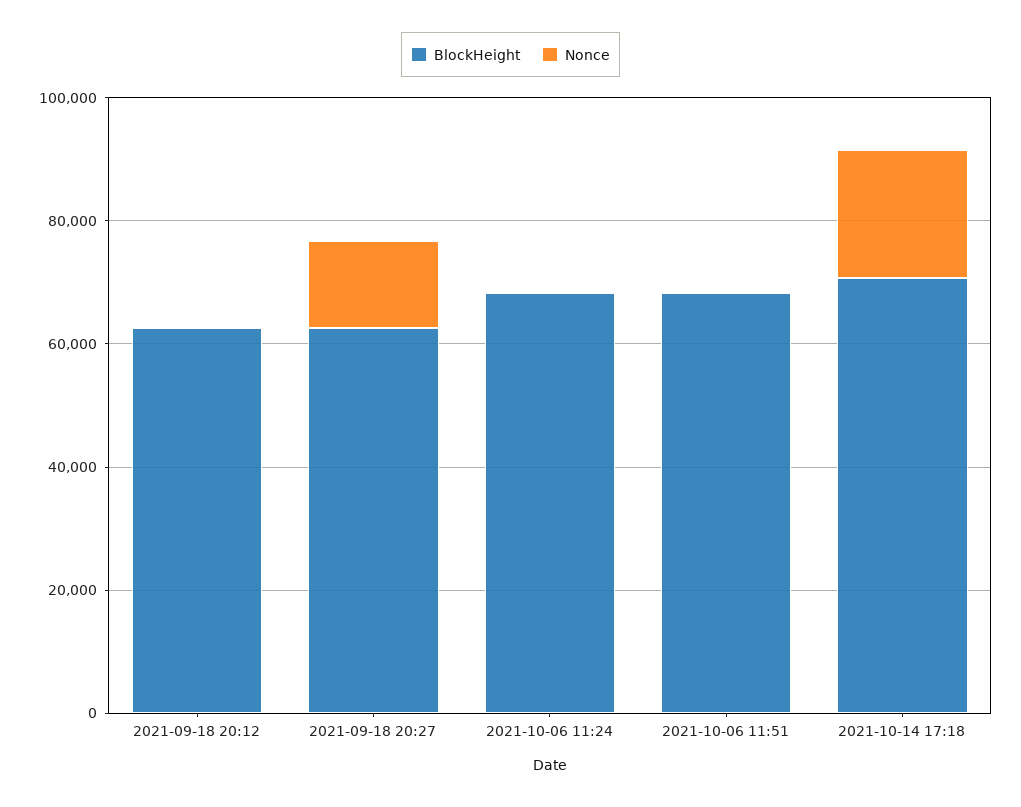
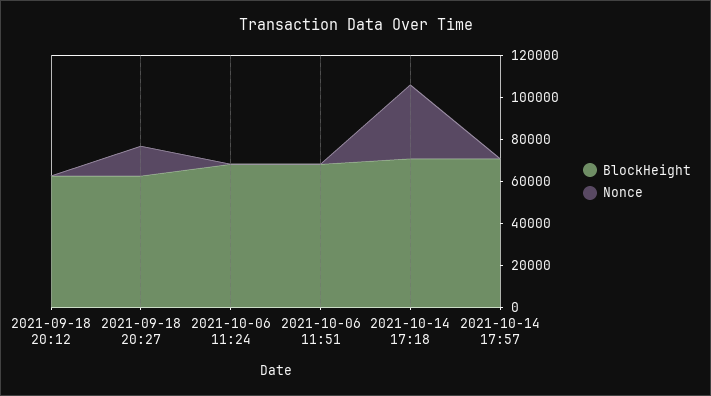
Nonce, 2021-10-14 17:18: 20000 -> 35000
BlockHeight, 2021-10-14 17:57: none -> 70000
Nonce, 2021-10-14 17:57: none -> 0

